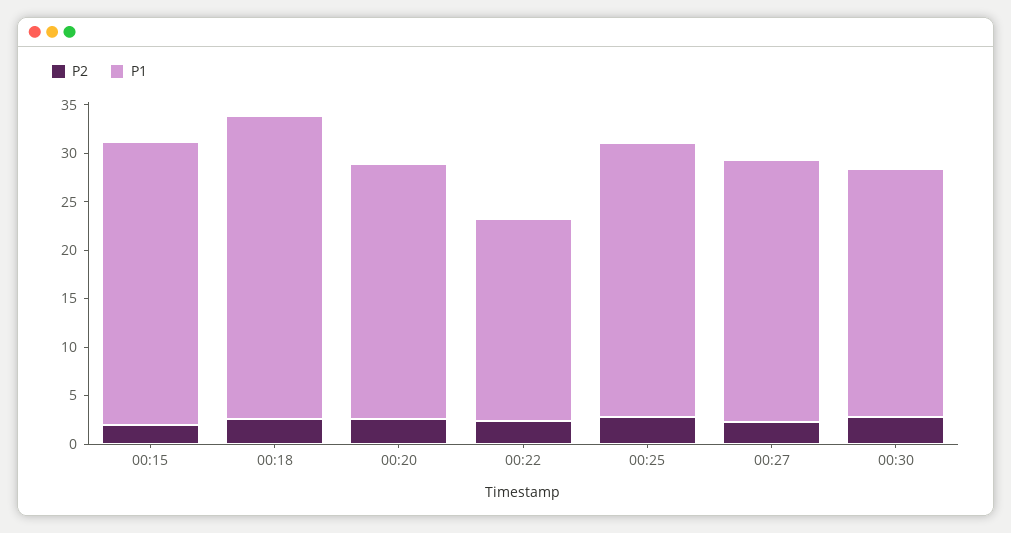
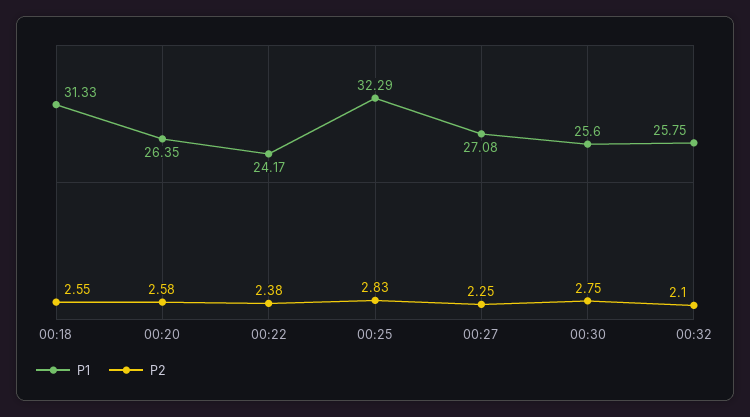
P2, 00:15: 2 -> none
P1, 00:15: 29 -> none
P1, 00:22: 21 -> 24.17
P1, 00:25: 28 -> 32.29
P1, 00:32: none -> 25.75
P2, 00:32: none -> 2.1

